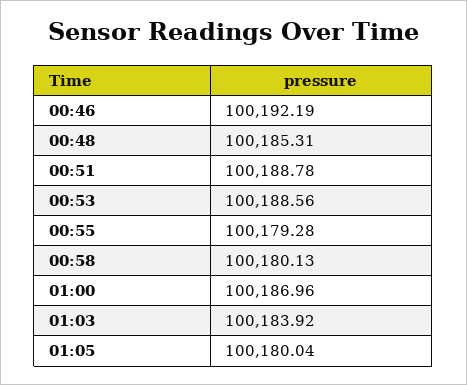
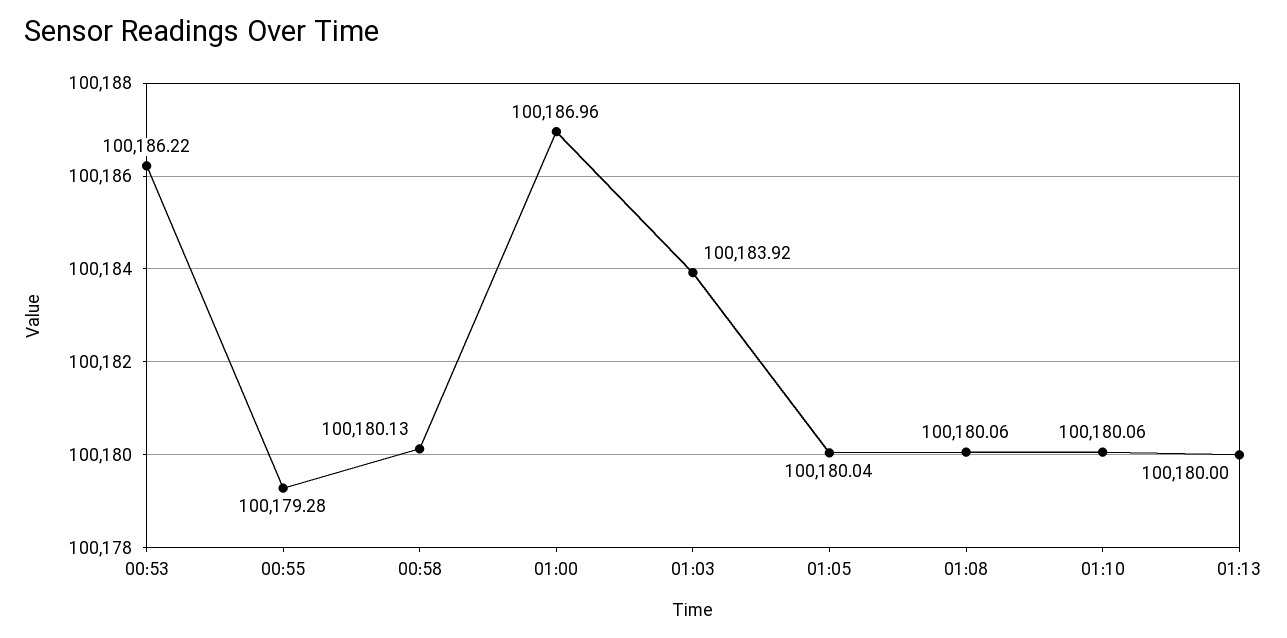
00:46: 100192.19 -> none
00:48: 100185.31 -> none
00:51: 100188.78 -> none
00:53: 100188.56 -> 100186.22
01:08: none -> 100180.06
01:10: none -> 100180.06
01:13: none -> 100180

